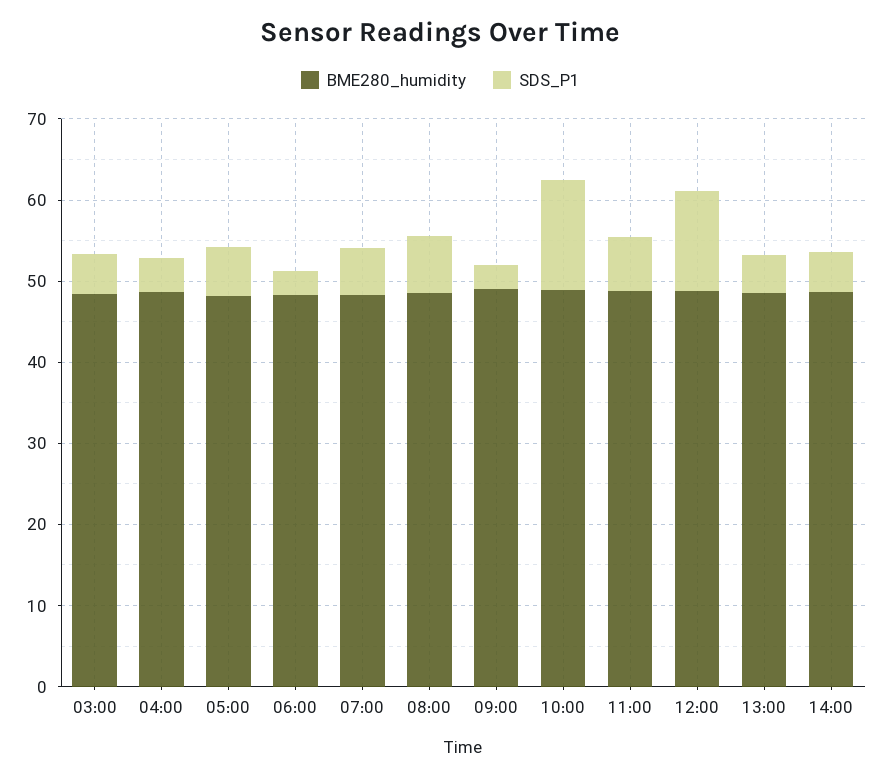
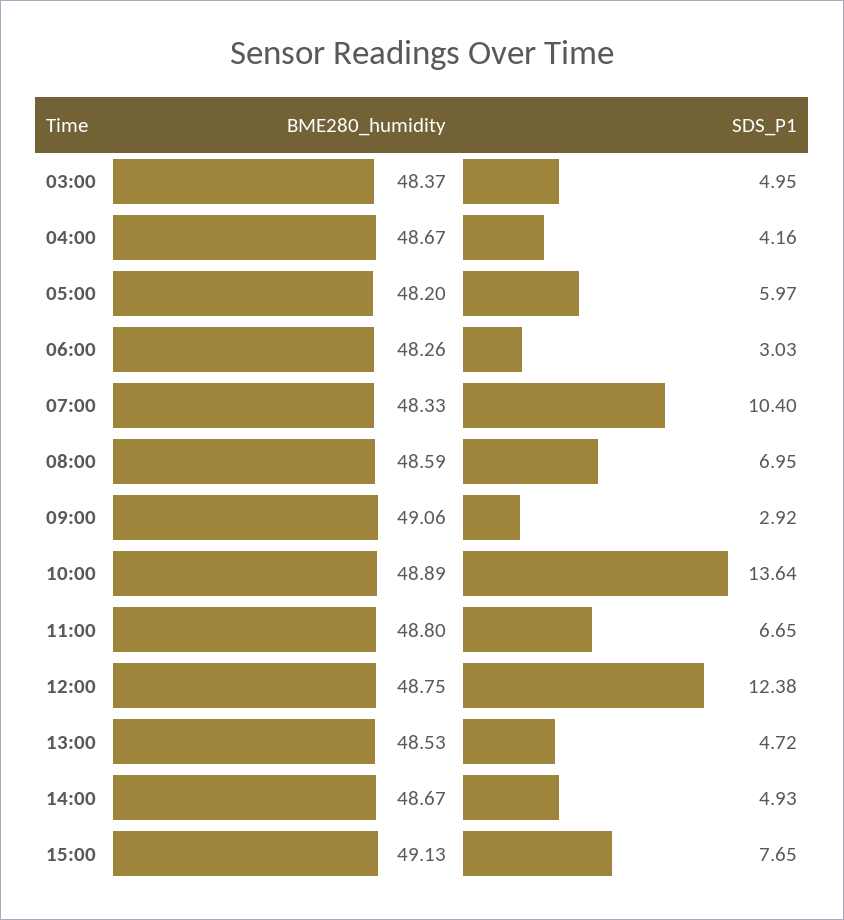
SDS_P1, 07:00: 6 -> 10.4
BME280_humidity, 15:00: none -> 49.13
SDS_P1, 15:00: none -> 7.65

